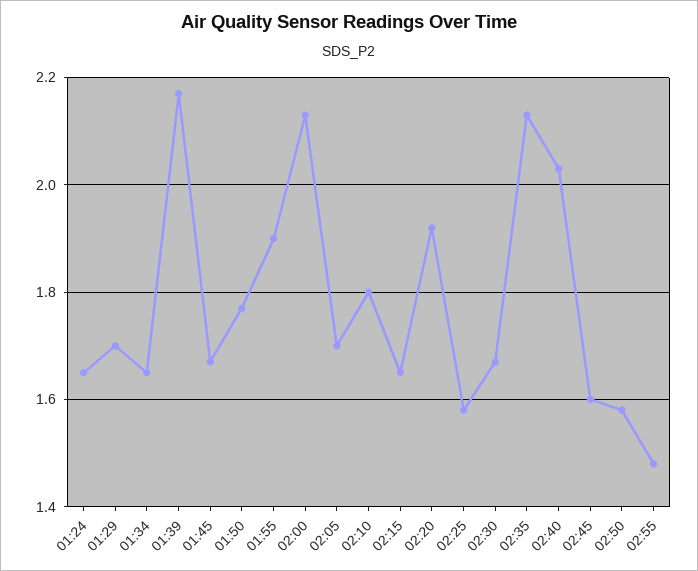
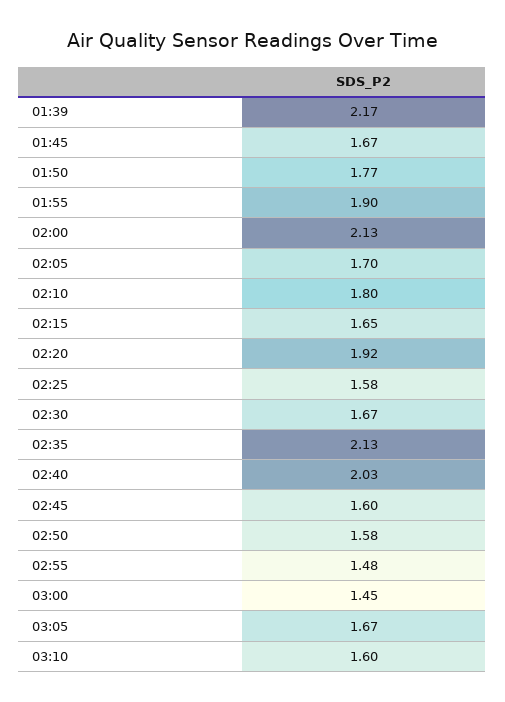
01:24: 1.65 -> none
01:29: 1.7 -> none
01:34: 1.65 -> none
03:00: none -> 1.45
03:05: none -> 1.67
03:10: none -> 1.6

